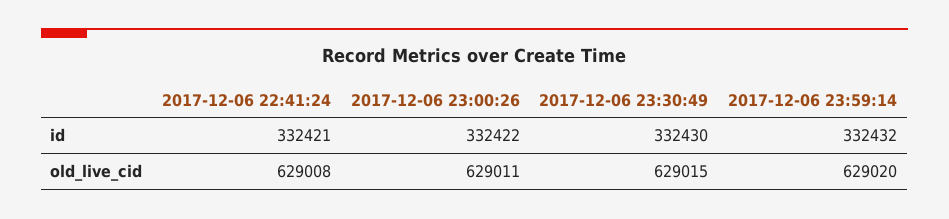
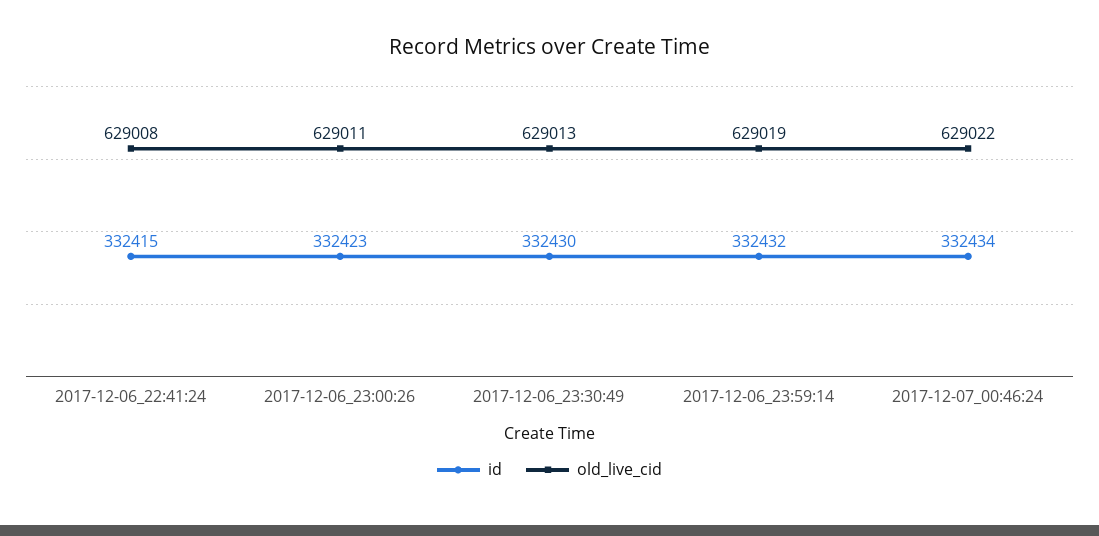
id, 2017-12-06 22:41:24: 332421 -> 332415
id, 2017-12-06 23:00:26: 332422 -> 332423
old_live_cid, 2017-12-06 23:30:49: 629015 -> 629013
old_live_cid, 2017-12-06 23:59:14: 629020 -> 629019
id, 2017-12-07_00:46:24: none -> 332434
old_live_cid, 2017-12-07_00:46:24: none -> 629022

